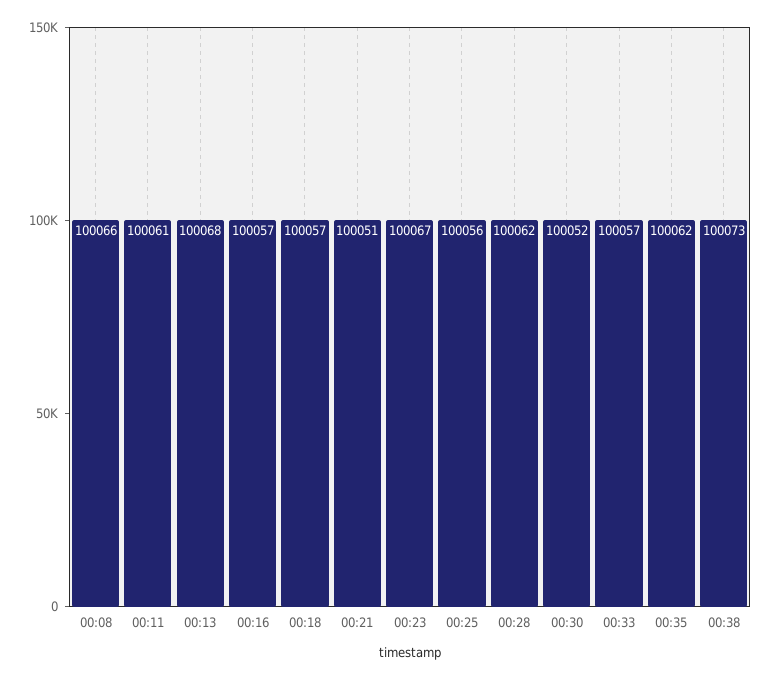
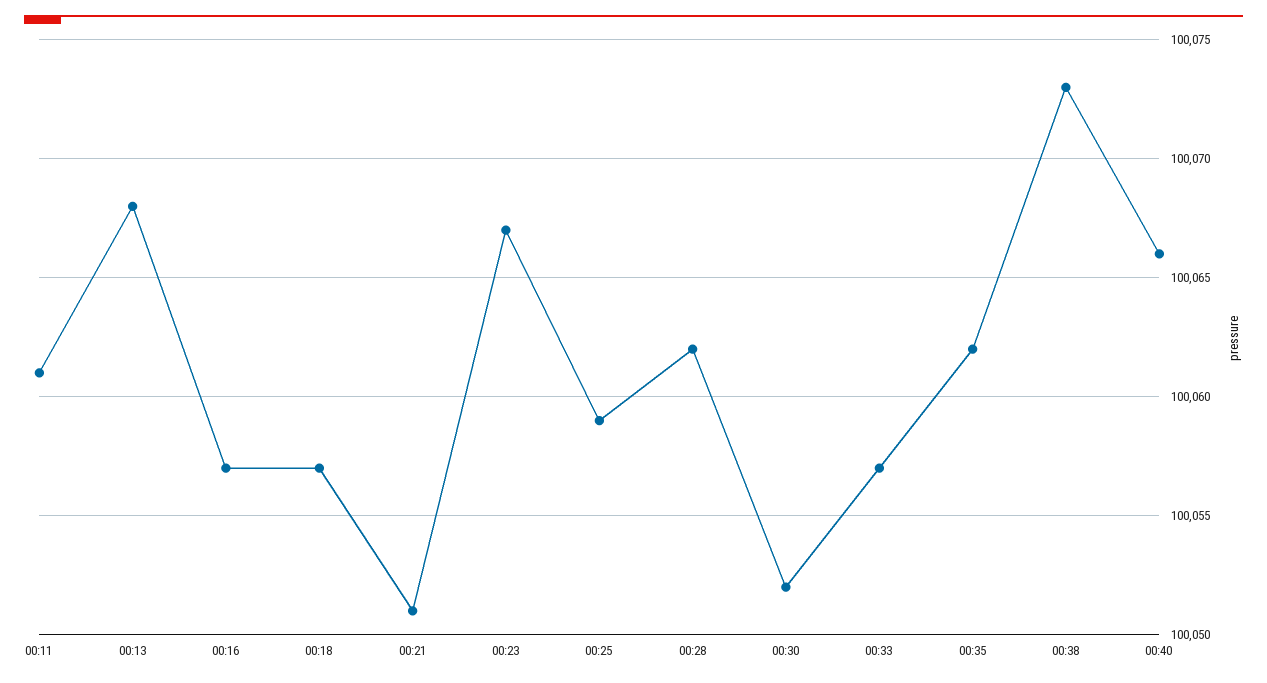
00:08: 100066 -> none
00:25: 100056 -> 100059
00:40: none -> 100066

